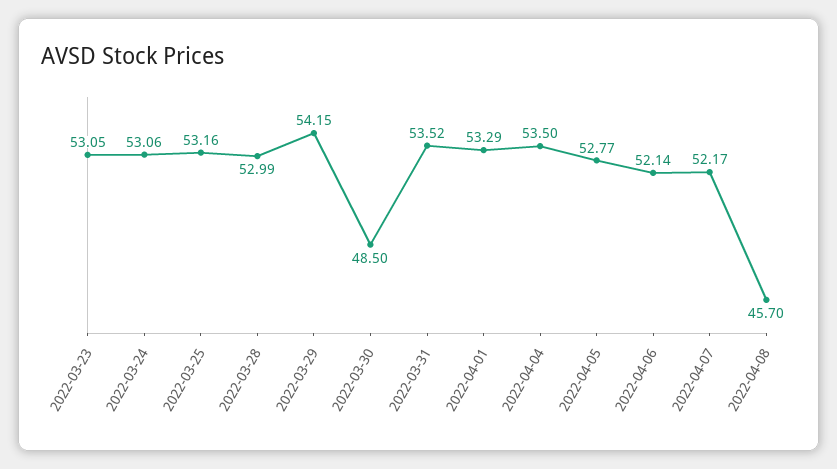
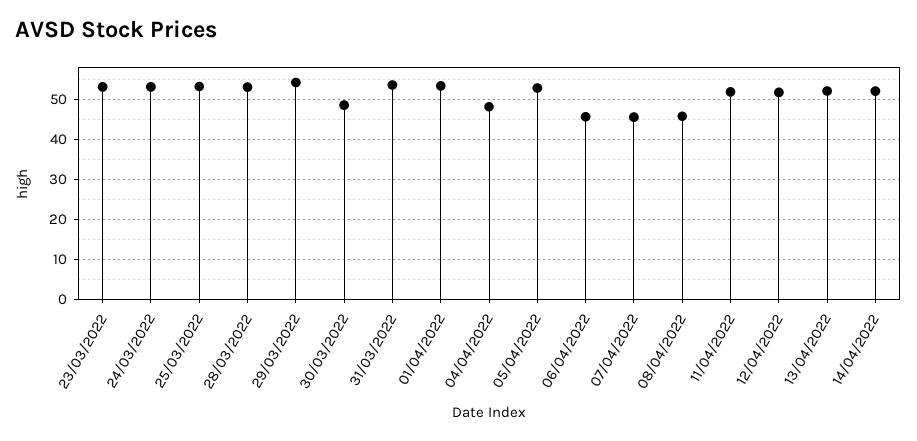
2022-04-04: 53.5 -> 48
2022-04-06: 52.14 -> 46
2022-04-07: 52.17 -> 46
11/04/2022: none -> 52
12/04/2022: none -> 52
13/04/2022: none -> 52
14/04/2022: none -> 52

